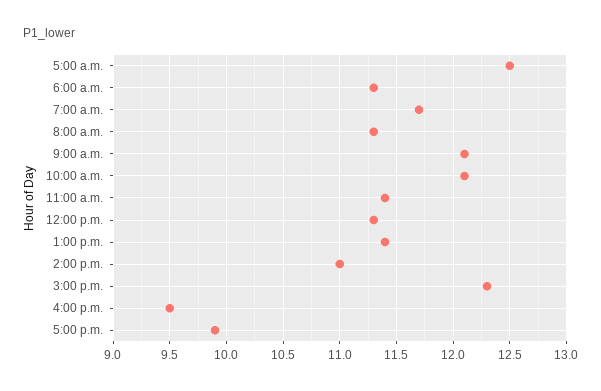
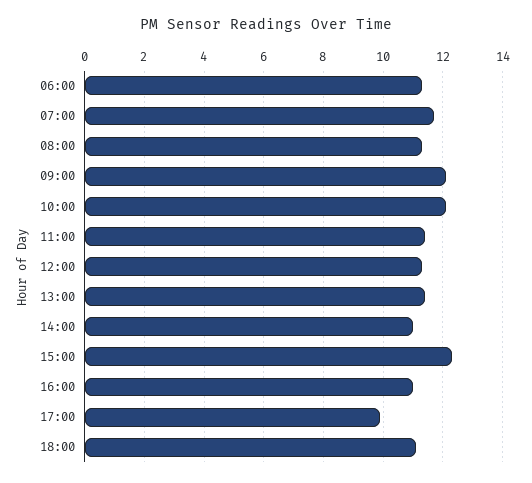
5:00 a.m.: 12.5 -> none
4:00 p.m.: 9.5 -> 11
18:00: none -> 11

